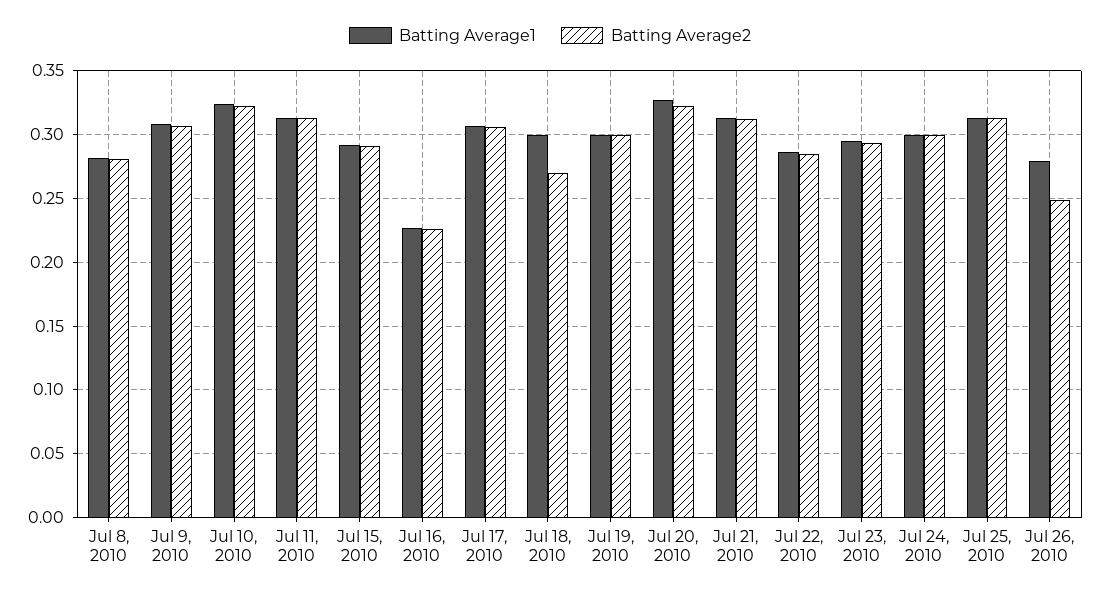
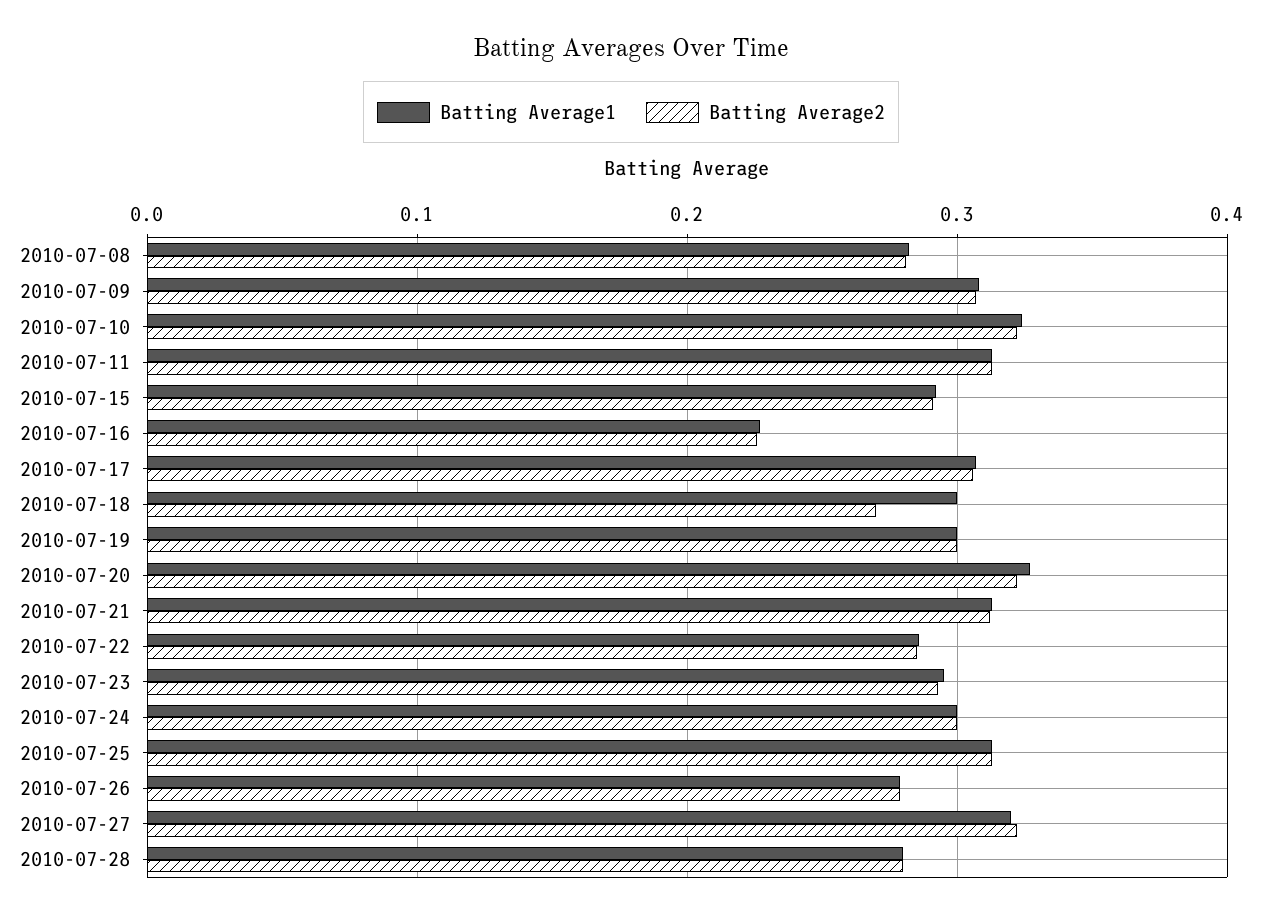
Batting Average2, Jul 26, 2010: 0.25 -> 0.28
Batting Average1, 2010-07-27: none -> 0.32
Batting Average2, 2010-07-27: none -> 0.32
Batting Average1, 2010-07-28: none -> 0.28
Batting Average2, 2010-07-28: none -> 0.28

